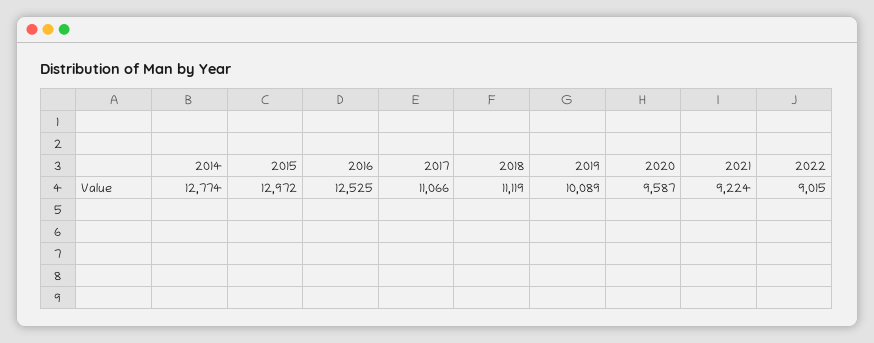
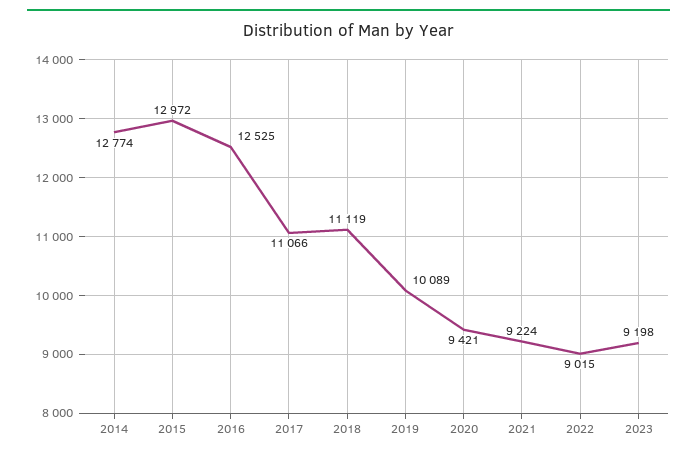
2020: 9587 -> 9421
2023: none -> 9198

